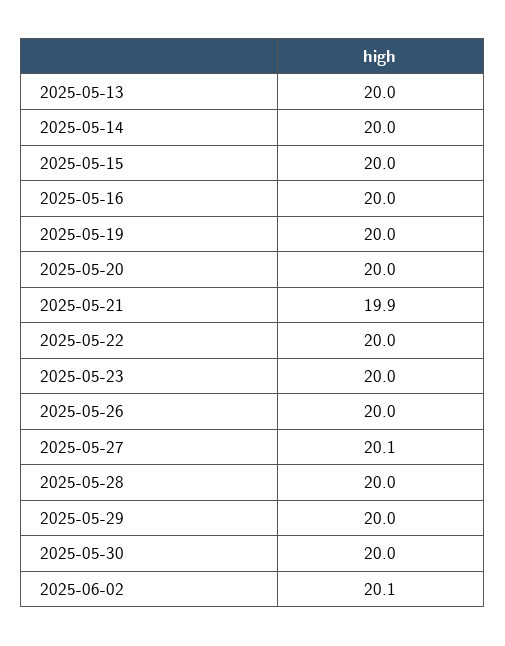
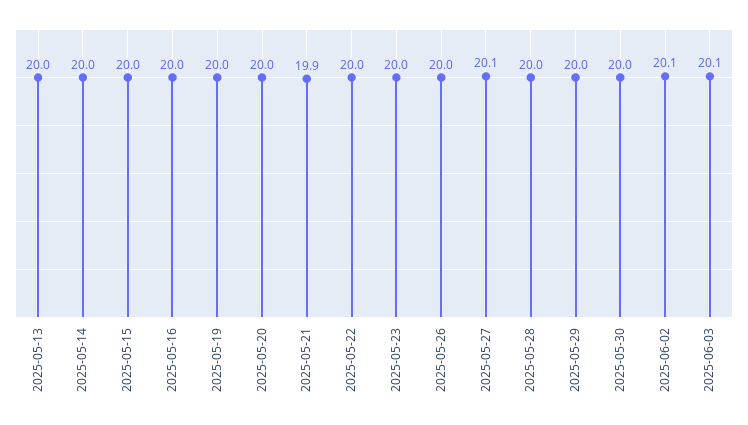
2025-06-03: none -> 20.1

